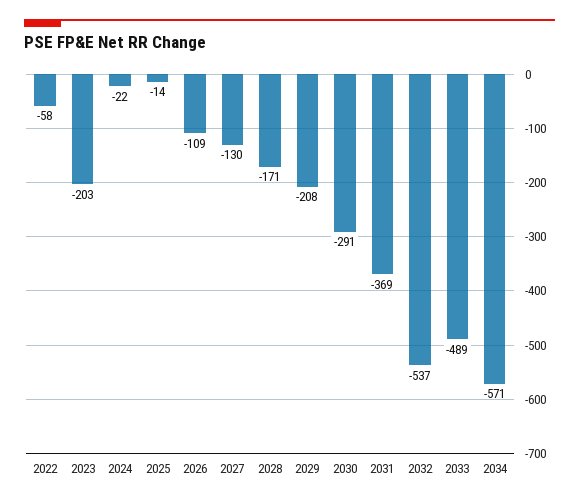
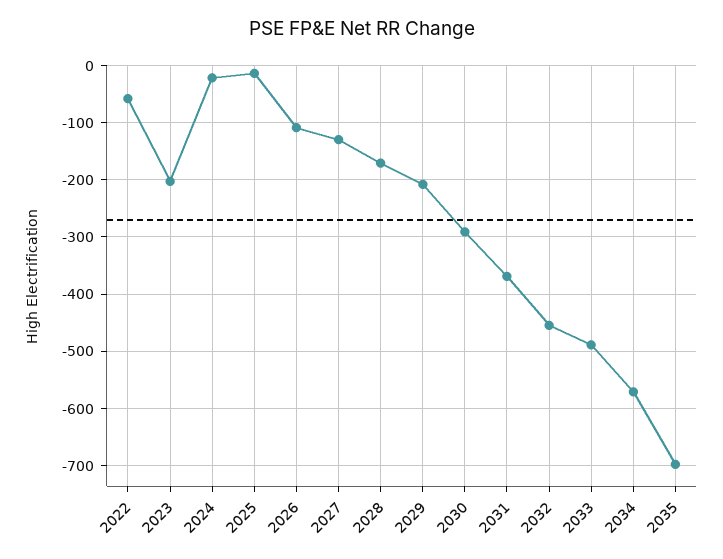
2032: -537 -> -460
2035: none -> -700

